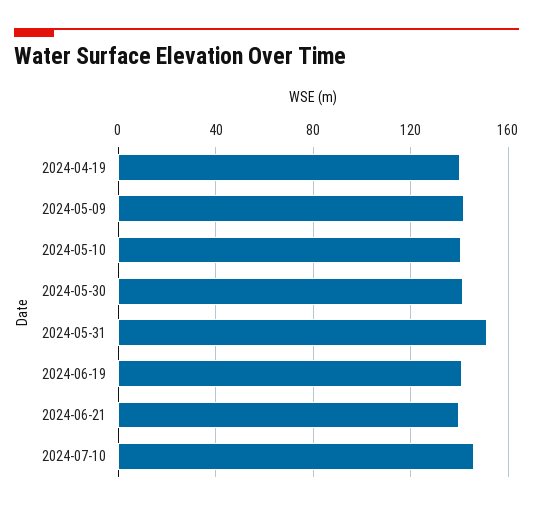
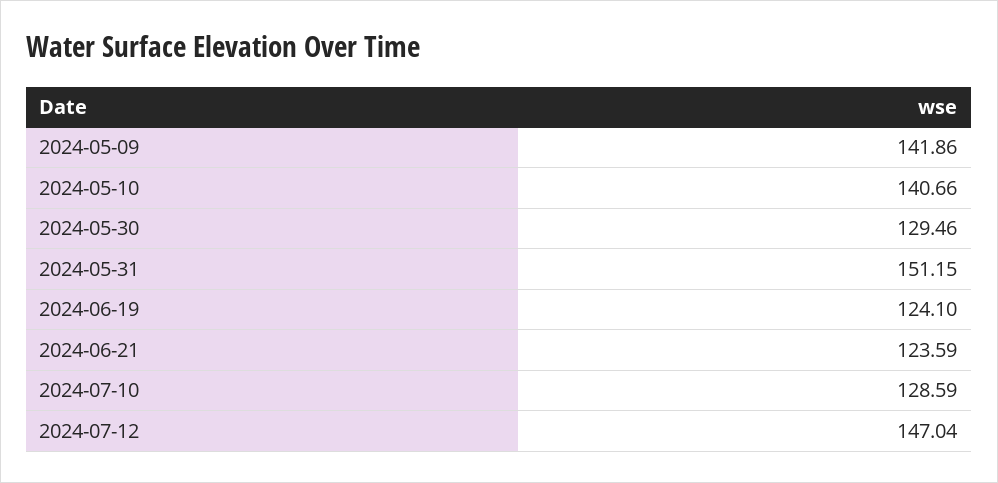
2024-04-19: 140 -> none
2024-05-30: 140 -> 129.46
2024-06-19: 140 -> 124.1
2024-06-21: 140 -> 123.59
2024-07-10: 145 -> 128.59
2024-07-12: none -> 147.04

